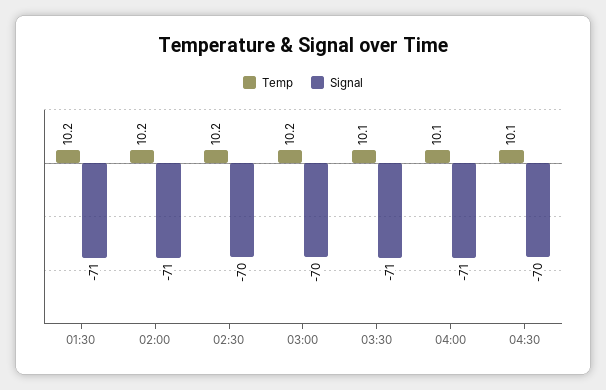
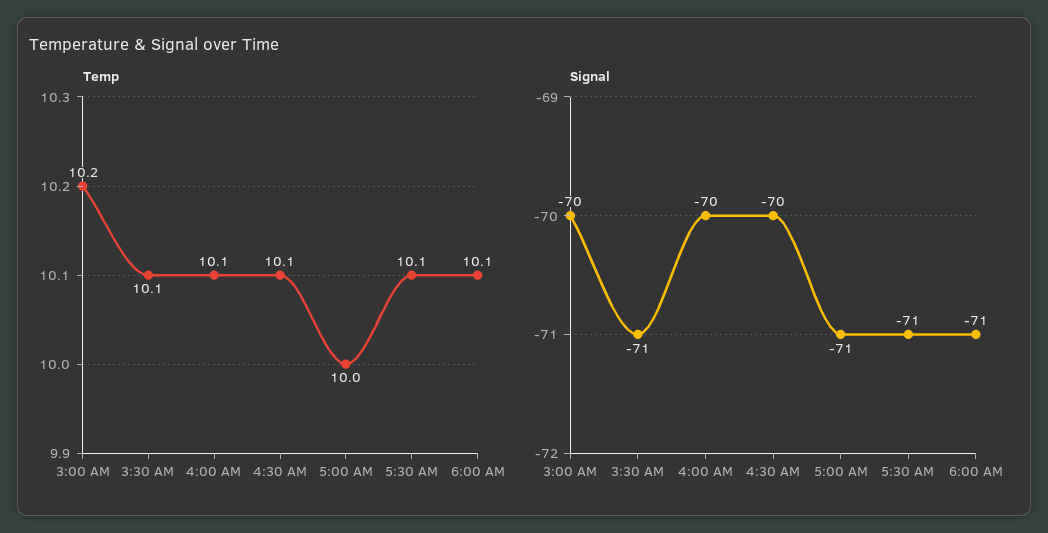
Temp, 01:30: 10.2 -> none
Signal, 01:30: -71 -> none
Temp, 02:00: 10.2 -> none
Signal, 02:00: -71 -> none
Temp, 02:30: 10.2 -> none
Signal, 02:30: -70 -> none
Signal, 04:00: -71 -> -70
Temp, 5:00 AM: none -> 10
Temp, 5:30 AM: none -> 10.1
Temp, 6:00 AM: none -> 10.1
Signal, 5:00 AM: none -> -71
Signal, 5:30 AM: none -> -71
Signal, 6:00 AM: none -> -71

